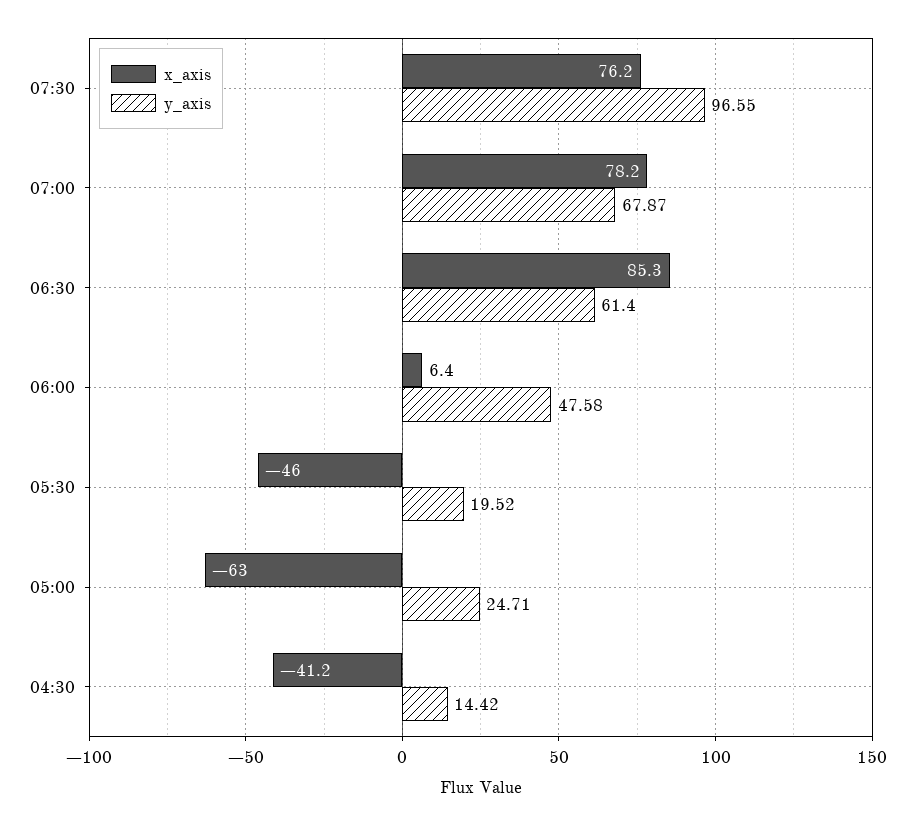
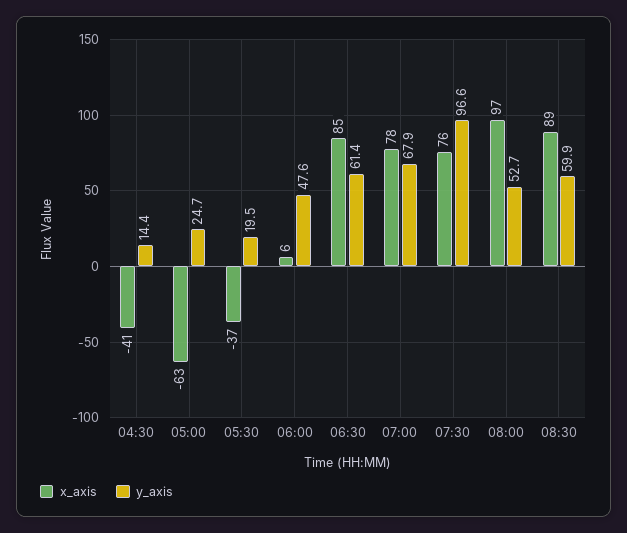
x_axis, 05:30: -46 -> -37
x_axis, 08:00: none -> 97
y_axis, 08:00: none -> 52.7
x_axis, 08:30: none -> 89
y_axis, 08:30: none -> 59.9

